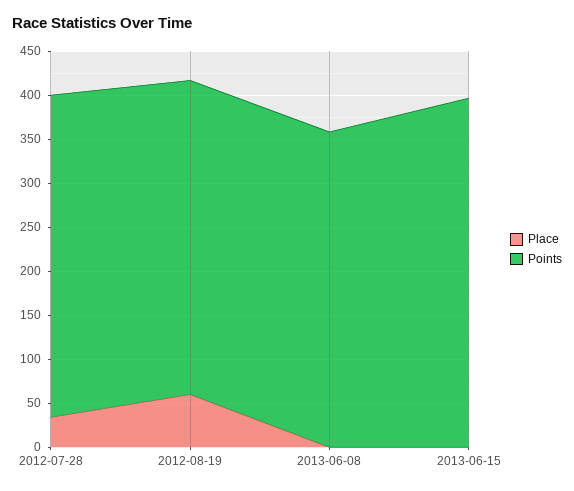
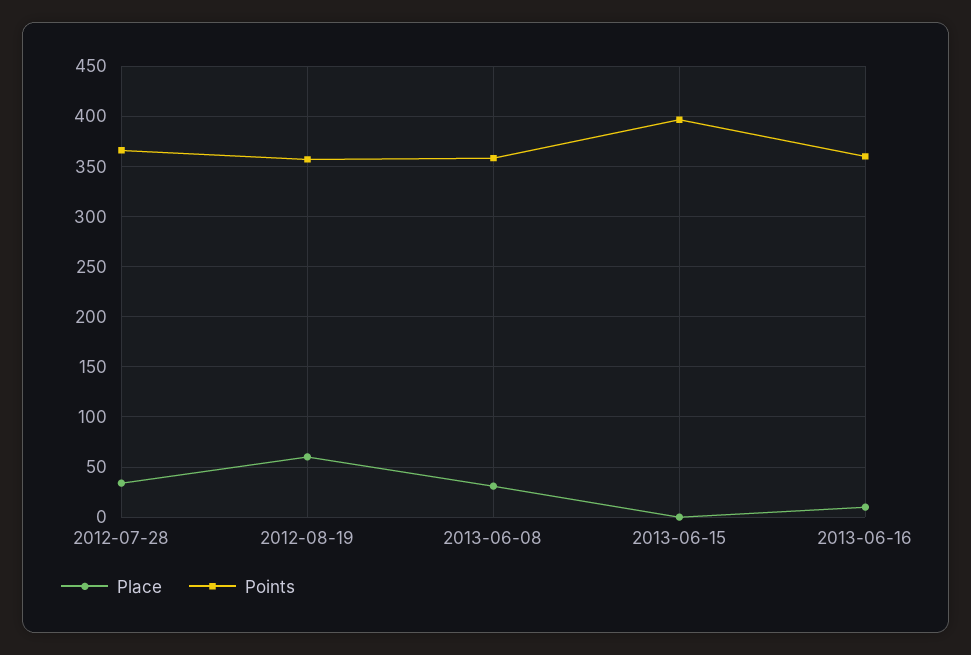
Place, 2013-06-08: 0 -> 30
Place, 2013-06-16: none -> 10
Points, 2013-06-16: none -> 360

